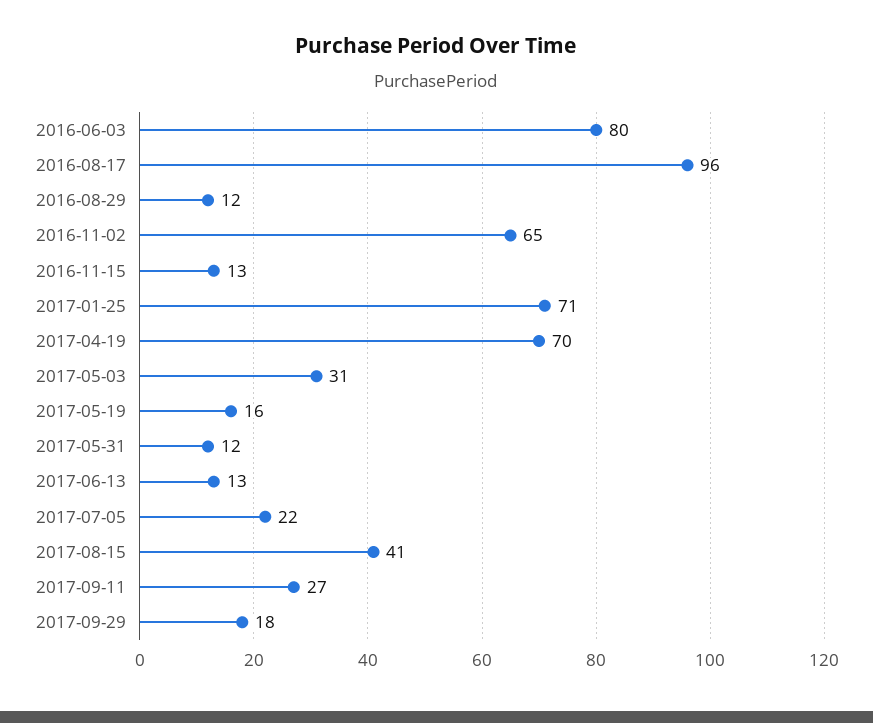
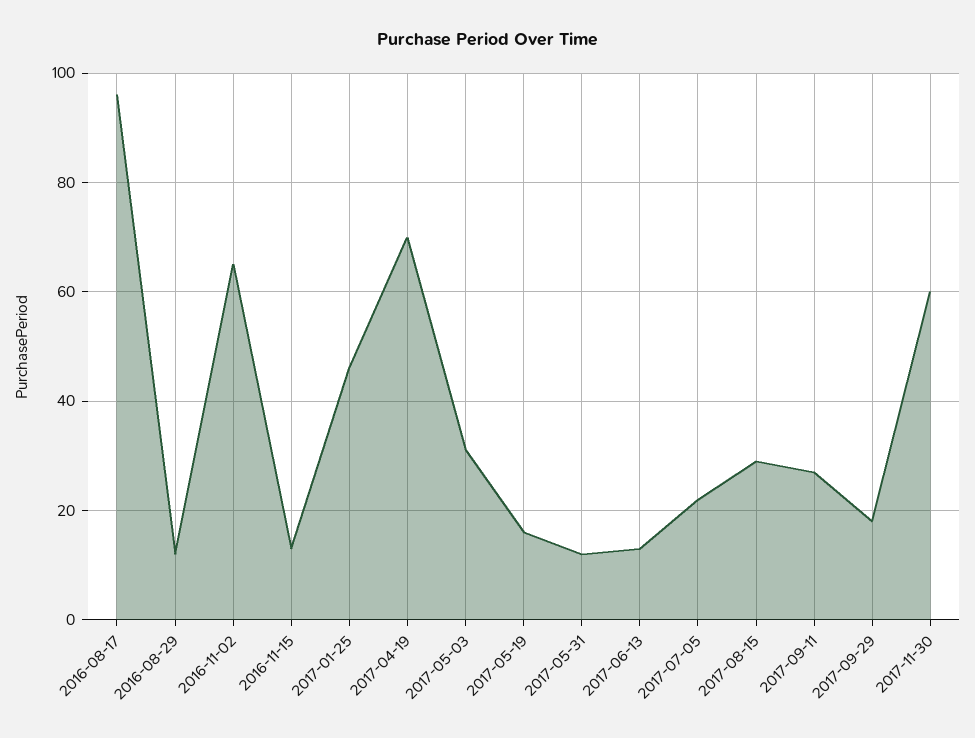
2016-06-03: 80 -> none
2017-01-25: 71 -> 45
2017-08-15: 41 -> 30
2017-11-30: none -> 60

